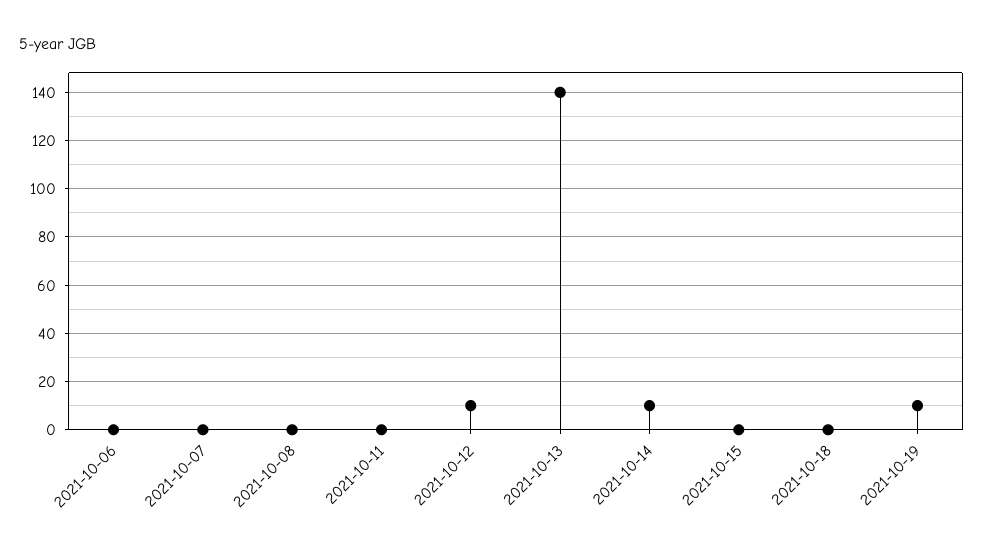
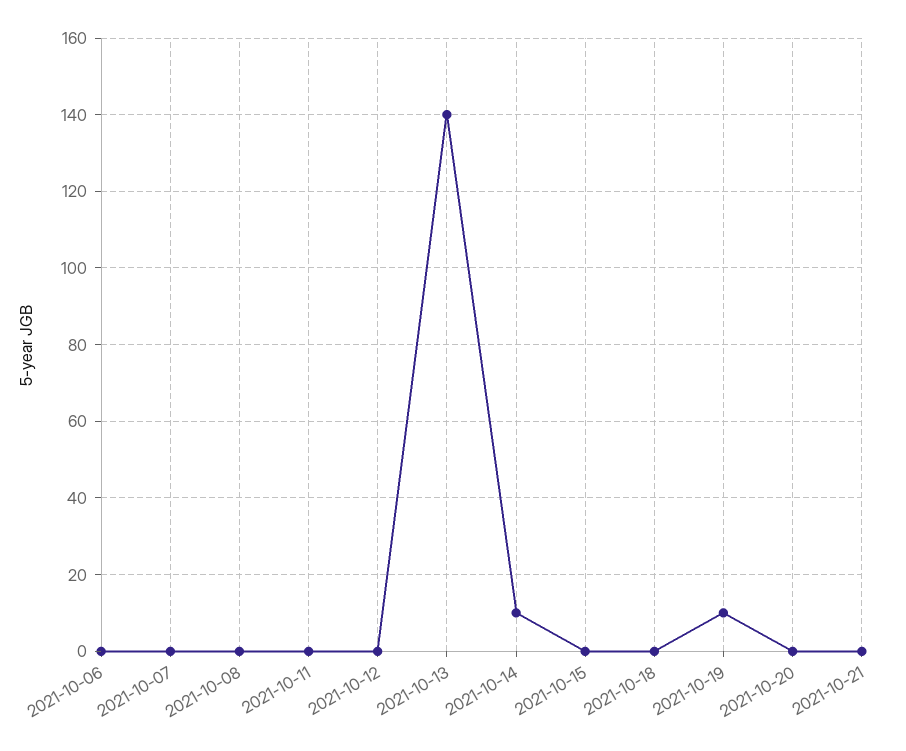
2021-10-12: 10 -> 0
2021-10-20: none -> 0
2021-10-21: none -> 0

